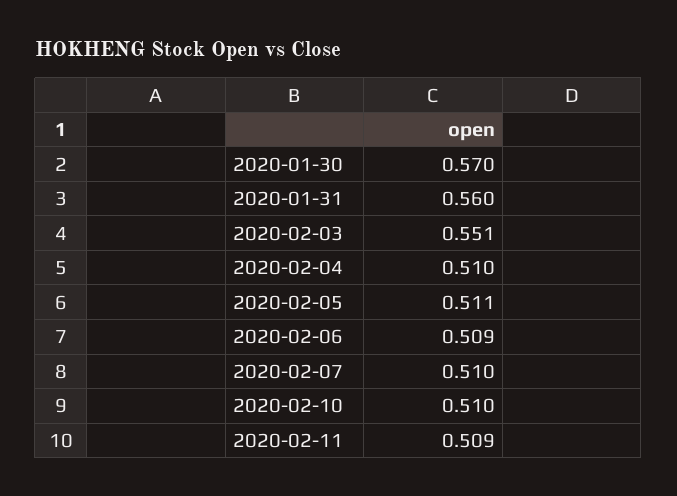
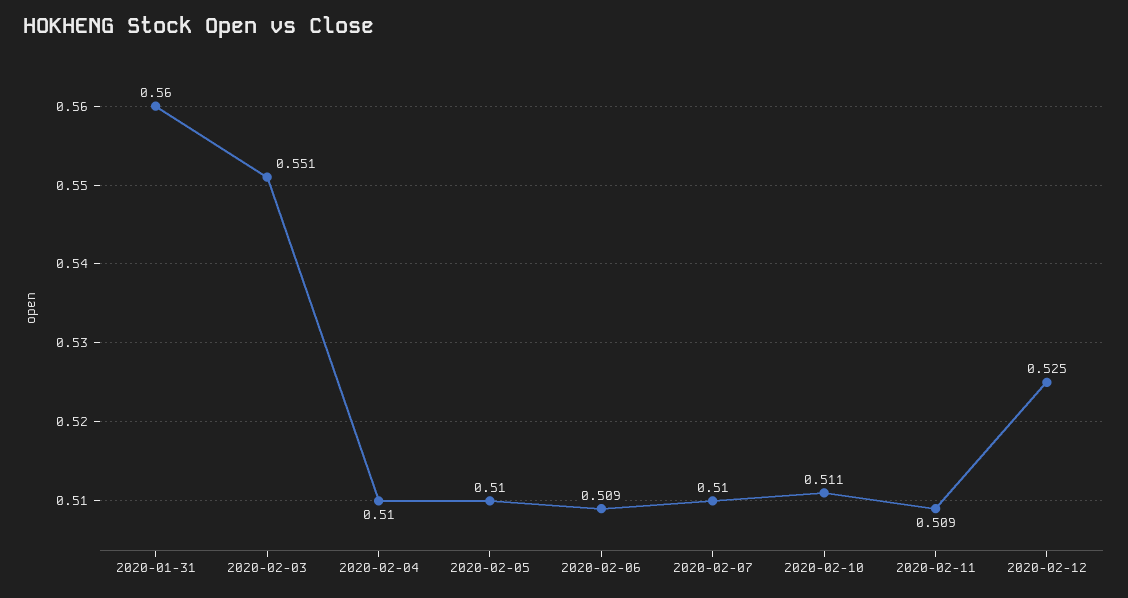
2020-01-30: 0.57 -> none
2020-02-05: 0.511 -> 0.51
2020-02-10: 0.51 -> 0.511
2020-02-12: none -> 0.525

